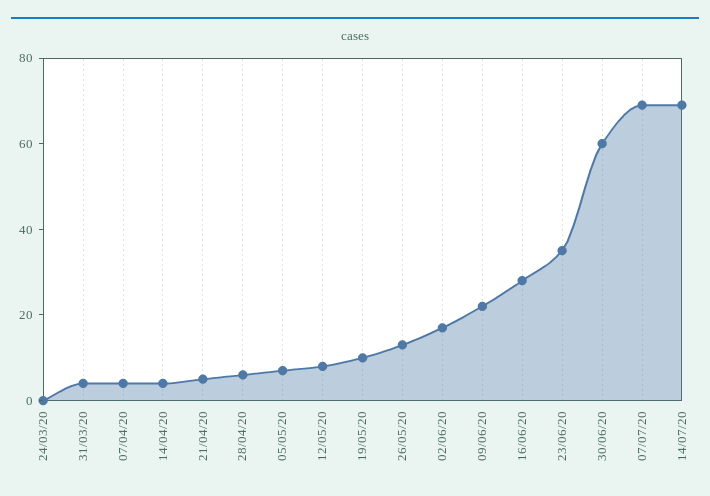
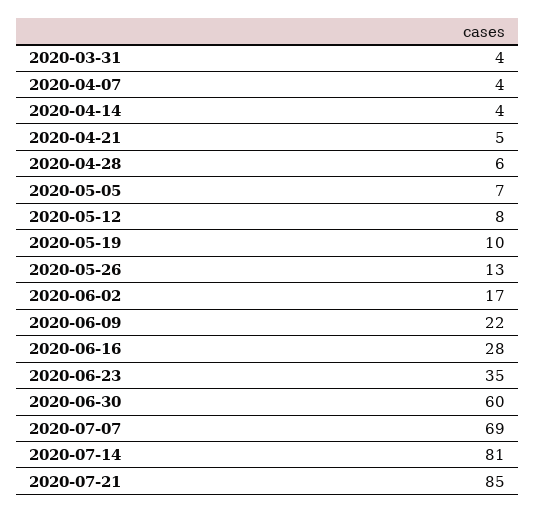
24/03/20: 0 -> none
14/07/20: 70 -> 81
2020-07-21: none -> 85

